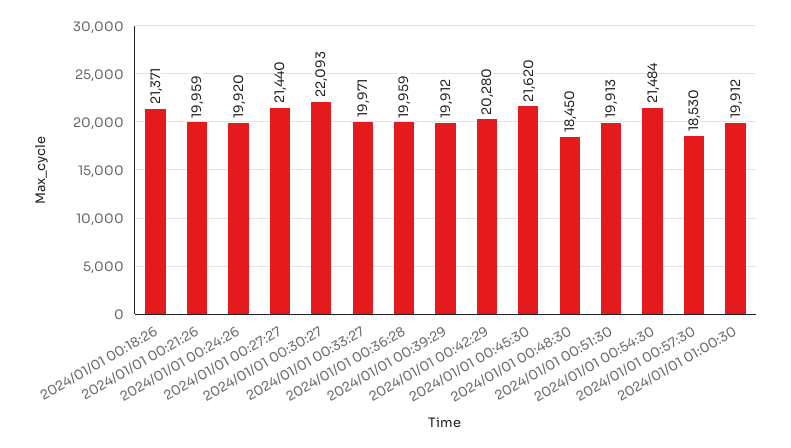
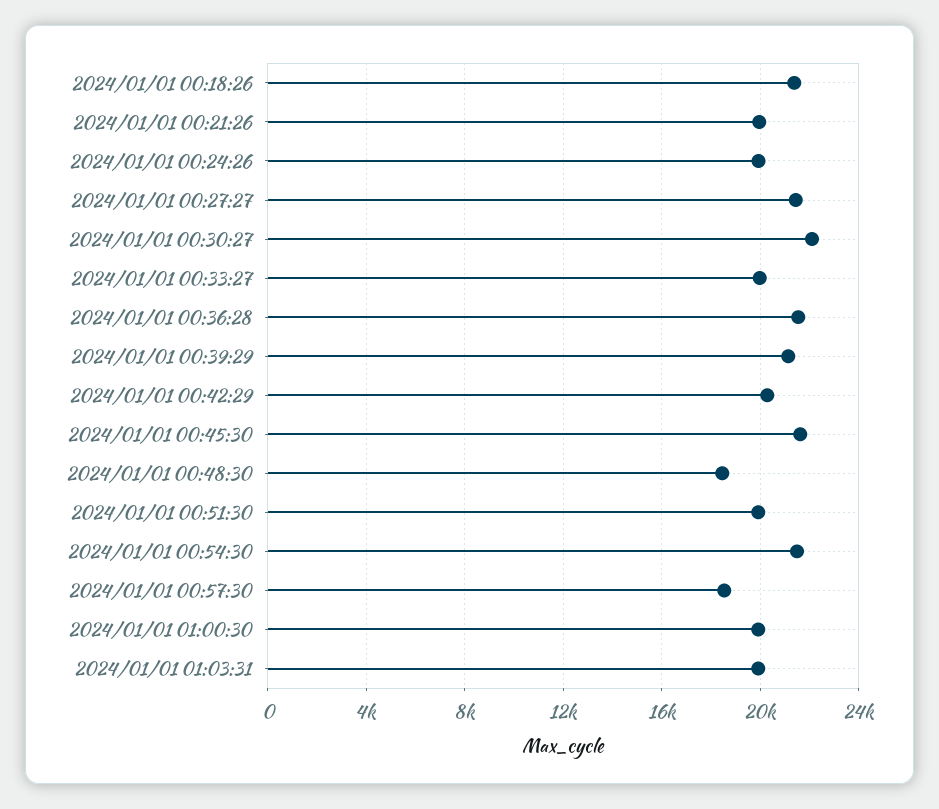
2024/01/01 00:36:28: 19959 -> 21500
2024/01/01 00:39:29: 19912 -> 21000
2024/01/01 01:03:31: none -> 20000

